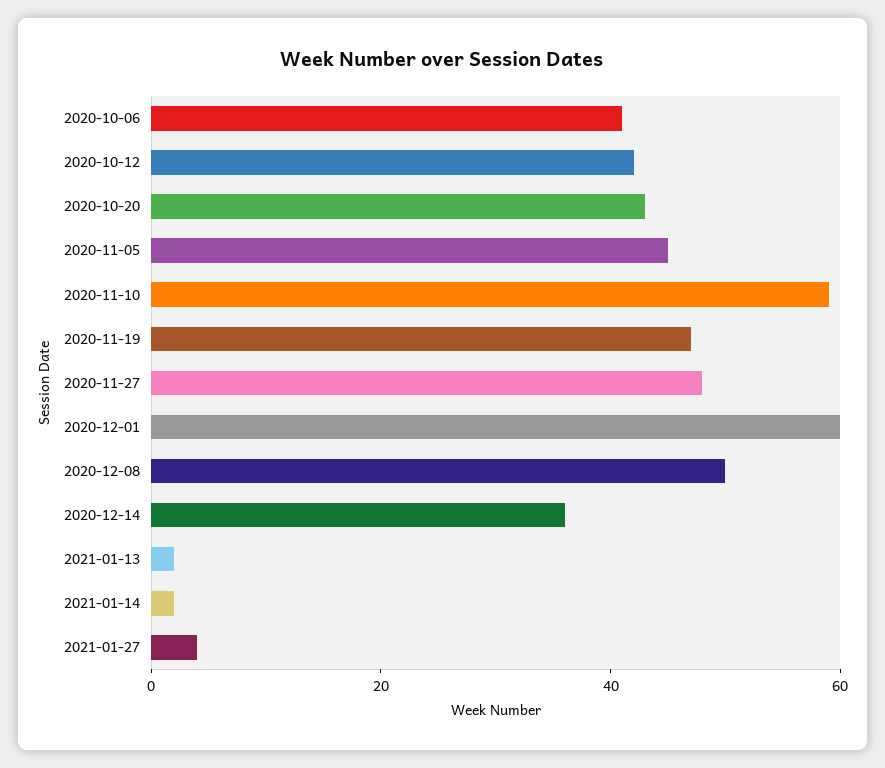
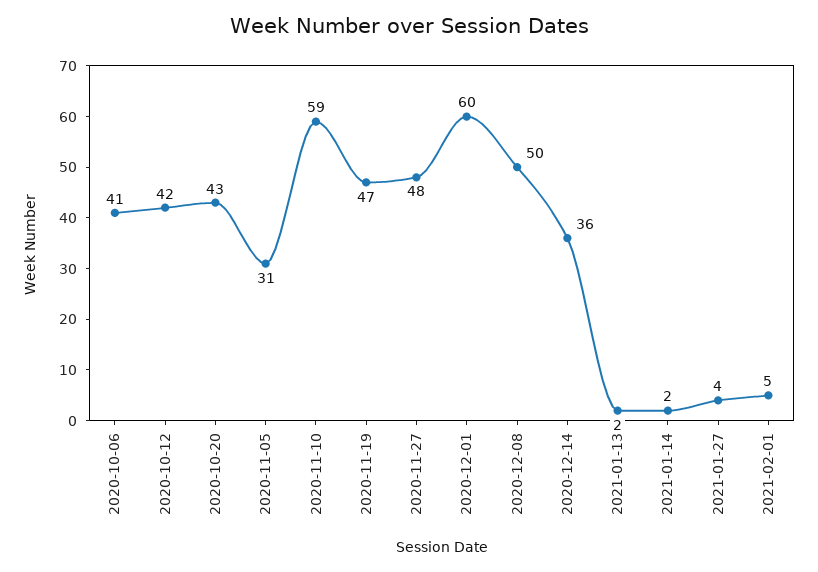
2020-11-05: 45 -> 31
2021-02-01: none -> 5

